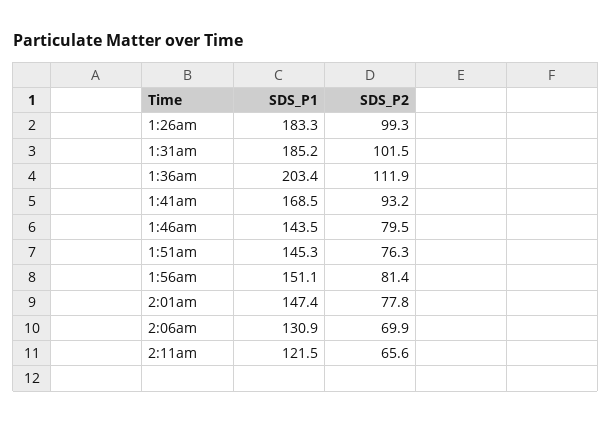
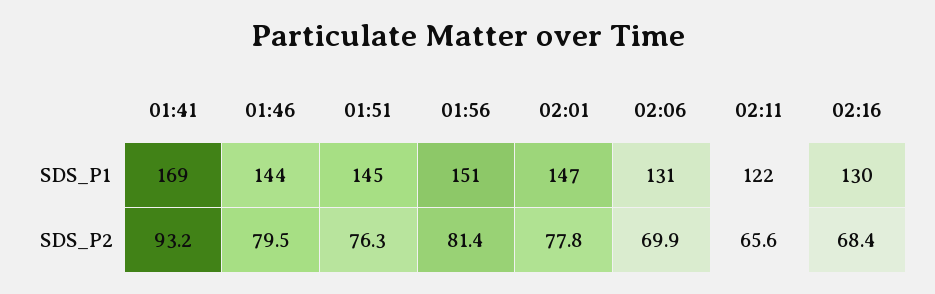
SDS_P1, 1:26am: 183.3 -> none
SDS_P2, 1:26am: 99.3 -> none
SDS_P1, 1:31am: 185.2 -> none
SDS_P2, 1:31am: 101.5 -> none
SDS_P1, 1:36am: 203.4 -> none
SDS_P2, 1:36am: 111.9 -> none
SDS_P1, 02:16: none -> 130
SDS_P2, 02:16: none -> 68.4

